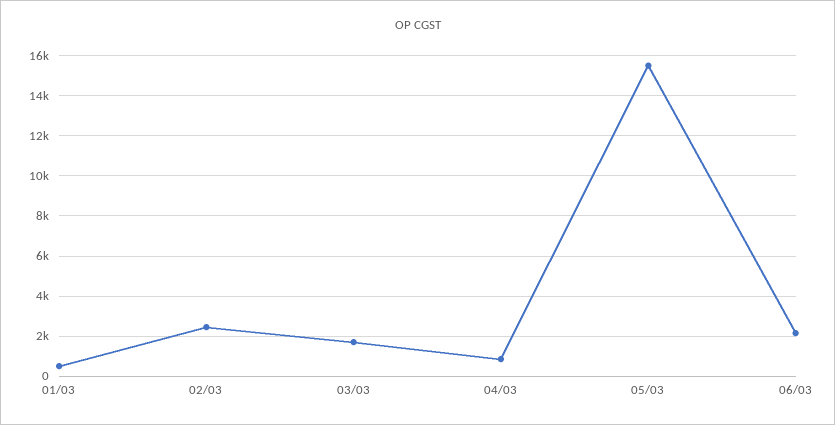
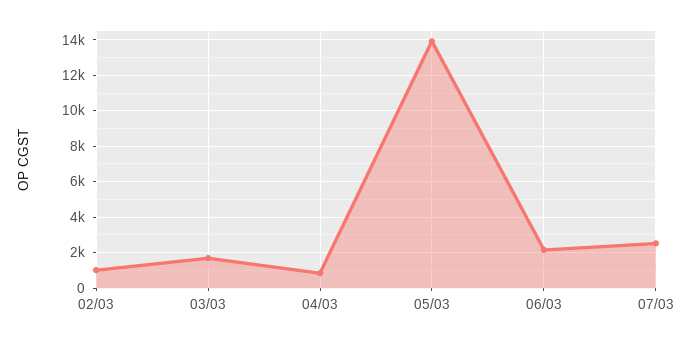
01/03: 500 -> none
02/03: 2500 -> 1000
05/03: 15500 -> 14000
07/03: none -> 2500

